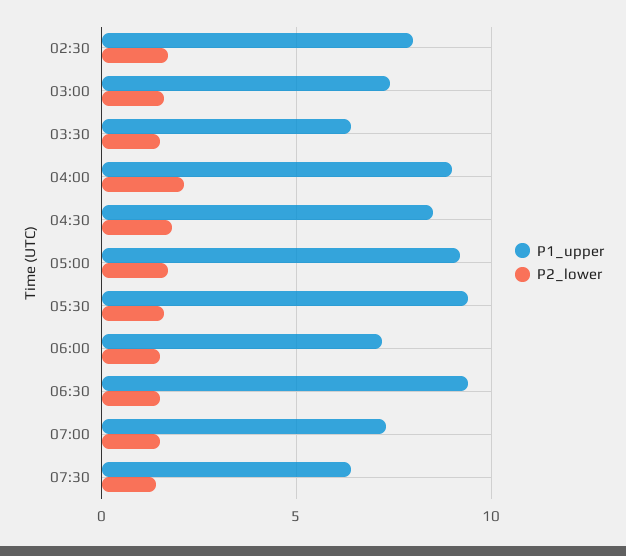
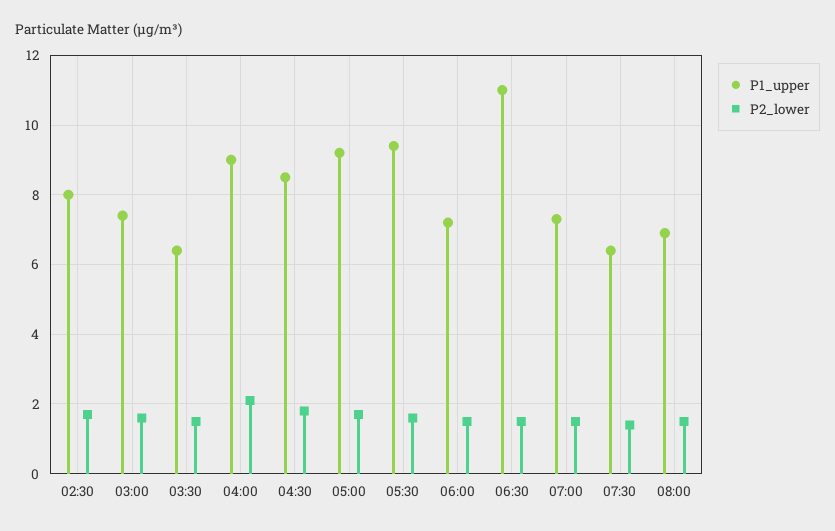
P1_upper, 06:30: 9.5 -> 11
P1_upper, 08:00: none -> 7
P2_lower, 08:00: none -> 1.5

